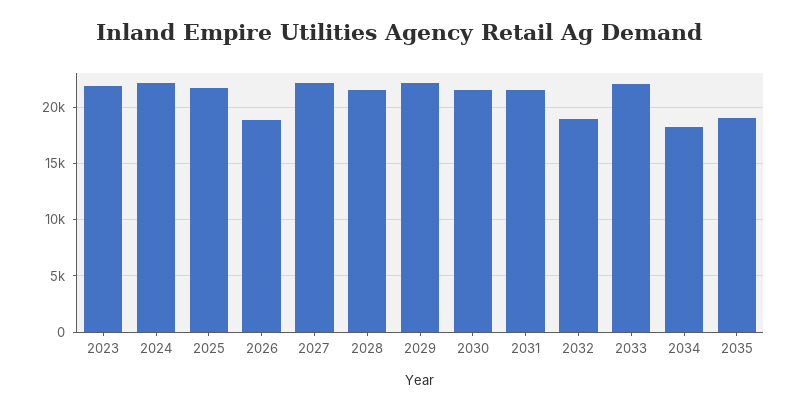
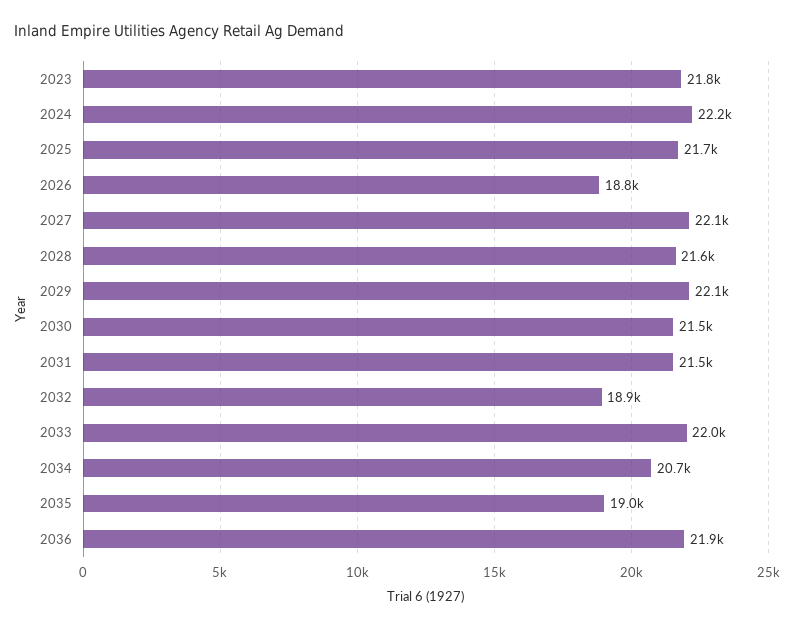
2034: 18000 -> 20700
2036: none -> 21900

